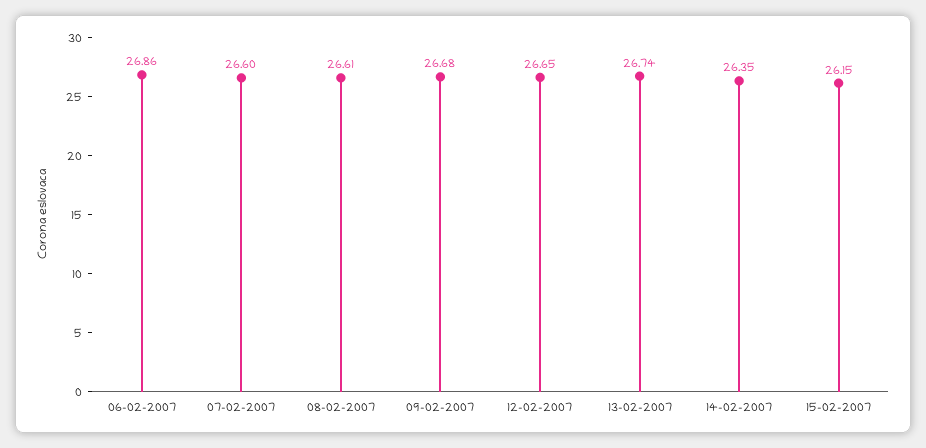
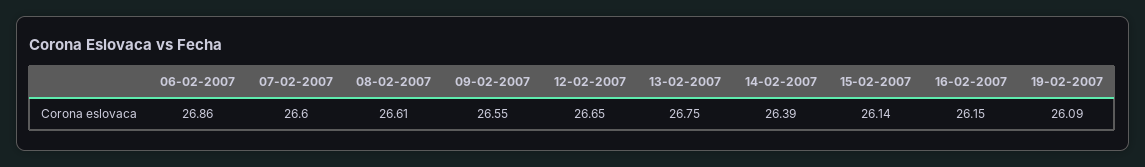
09-02-2007: 26.68 -> 26.55
13-02-2007: 26.74 -> 26.75
14-02-2007: 26.35 -> 26.39
15-02-2007: 26.15 -> 26.14
16-02-2007: none -> 26.15
19-02-2007: none -> 26.09

